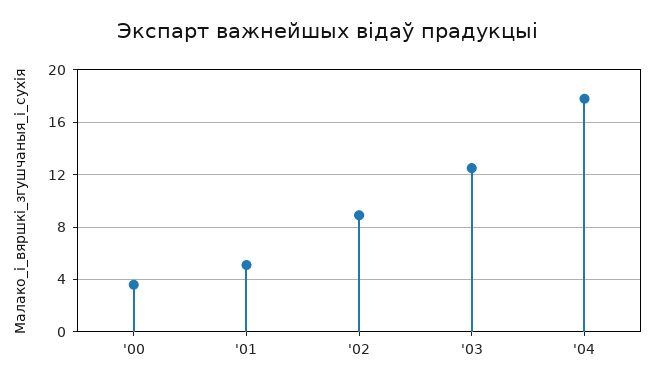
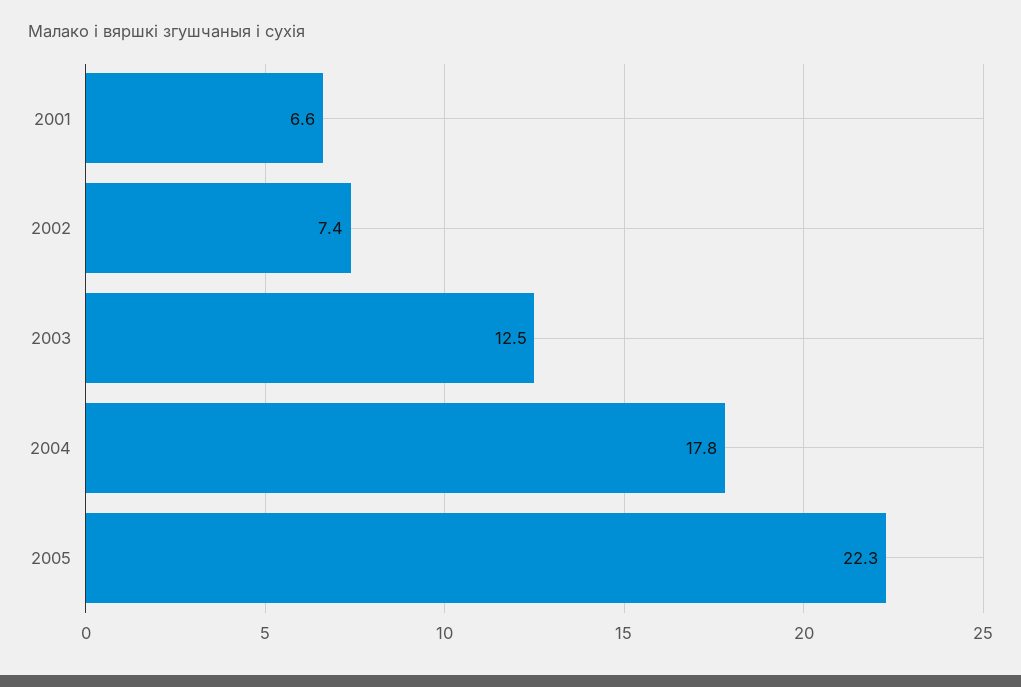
'00: 3.5 -> none
'01: 5 -> 6.6
'02: 9 -> 7.4
2005: none -> 22.3

